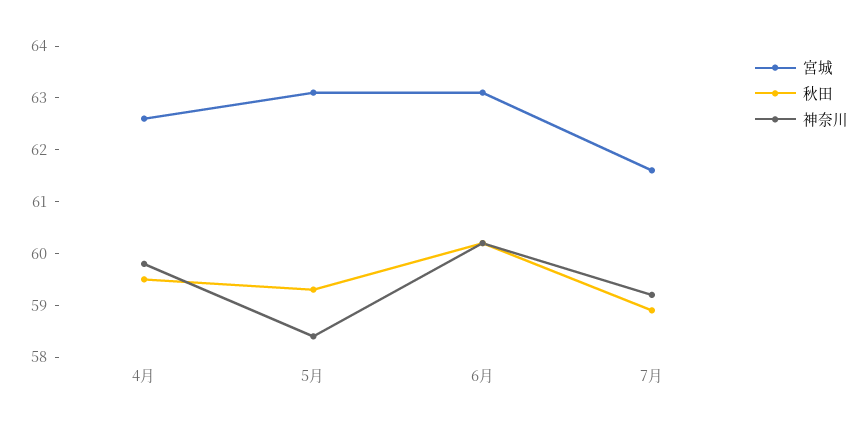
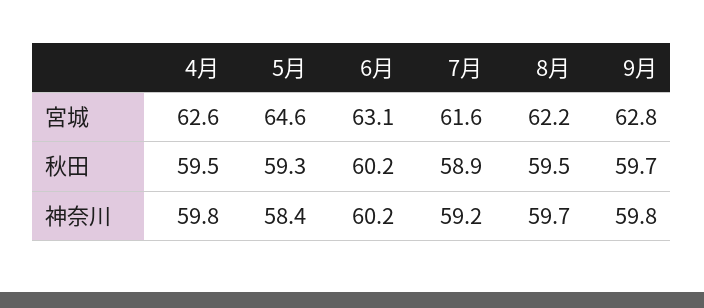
宮城, 5月: 63 -> 64.6
宮城, 8月: none -> 62.2
宮城, 9月: none -> 62.8
秋田, 8月: none -> 59.5
秋田, 9月: none -> 59.7
神奈川, 8月: none -> 59.7
神奈川, 9月: none -> 59.8

